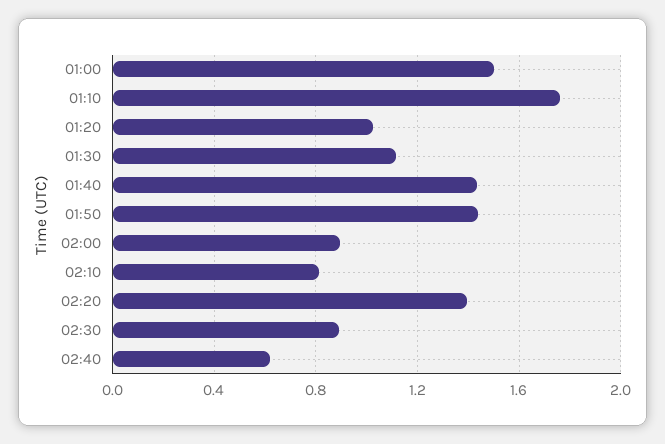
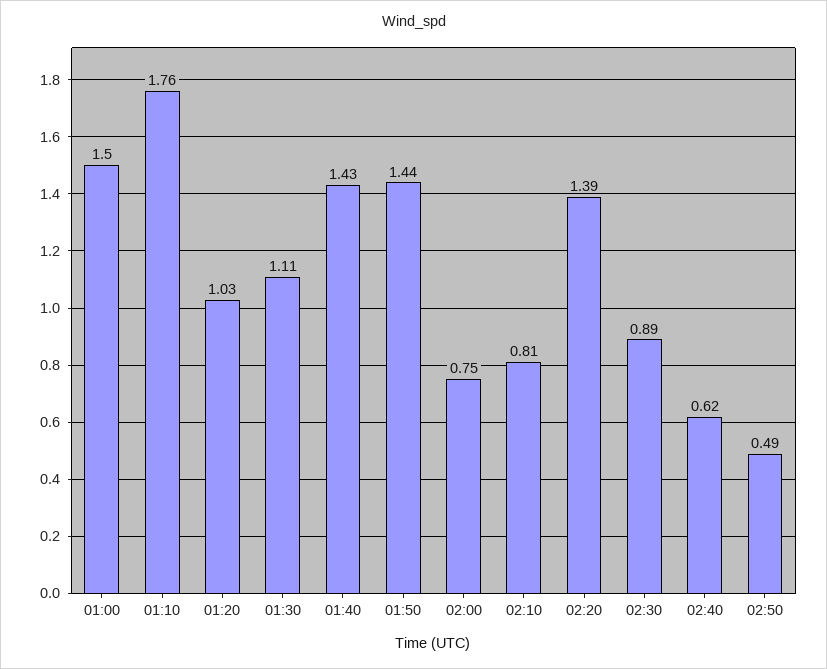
02:00: 0.9 -> 0.75
02:50: none -> 0.49

